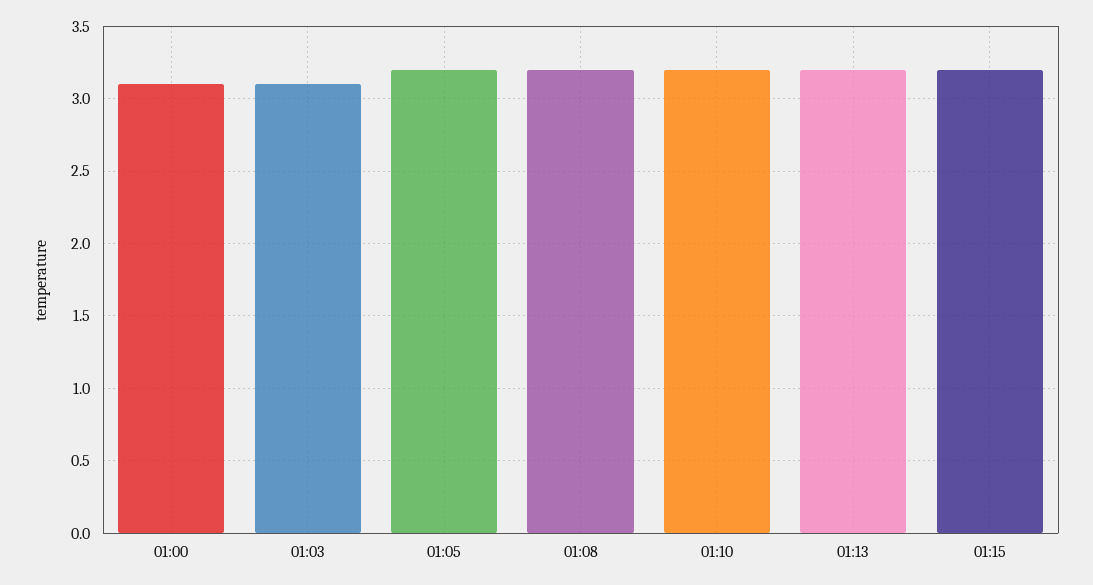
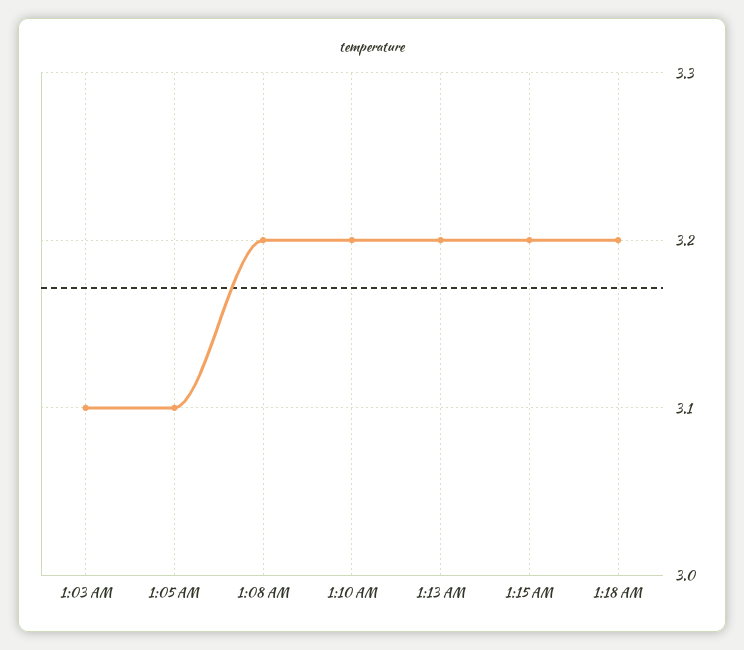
01:00: 3.1 -> none
01:05: 3.2 -> 3.1
1:18 AM: none -> 3.2

